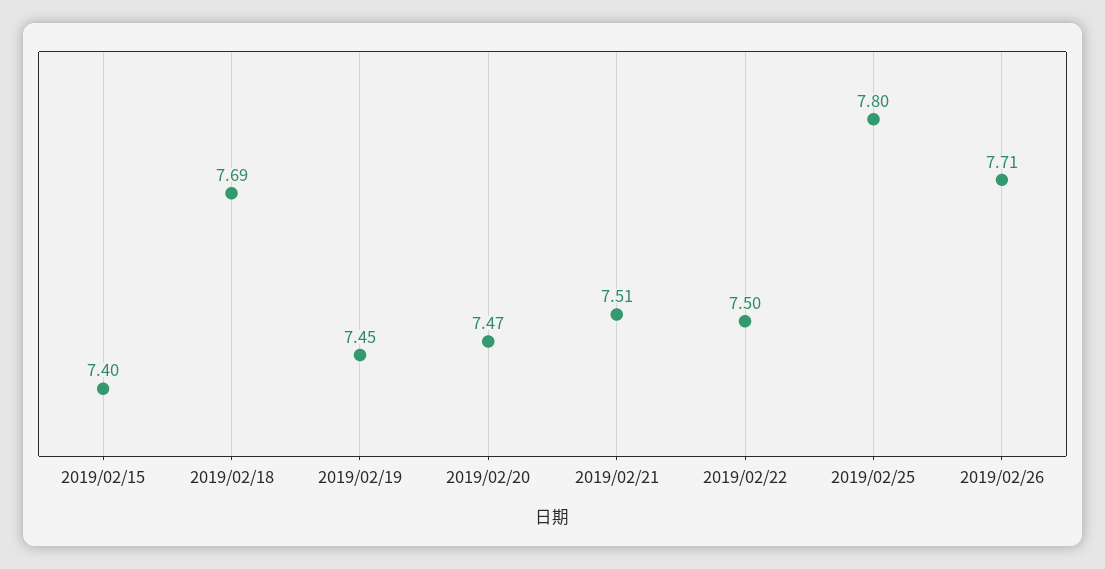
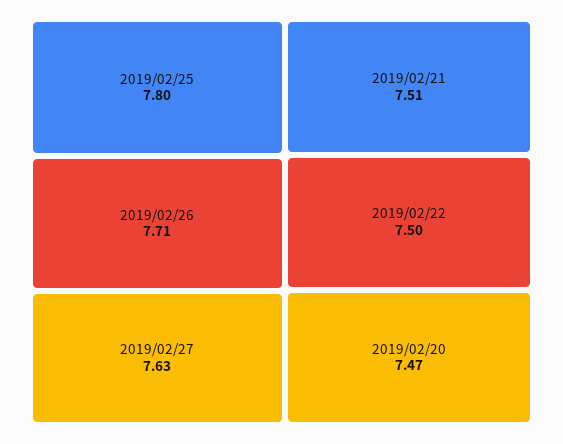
2019/02/15: 7.4 -> none
2019/02/18: 7.69 -> none
2019/02/19: 7.45 -> none
2019/02/27: none -> 7.63

